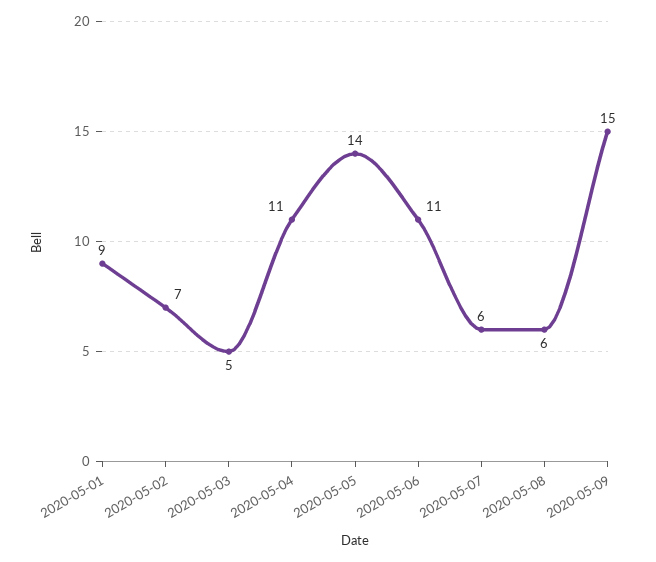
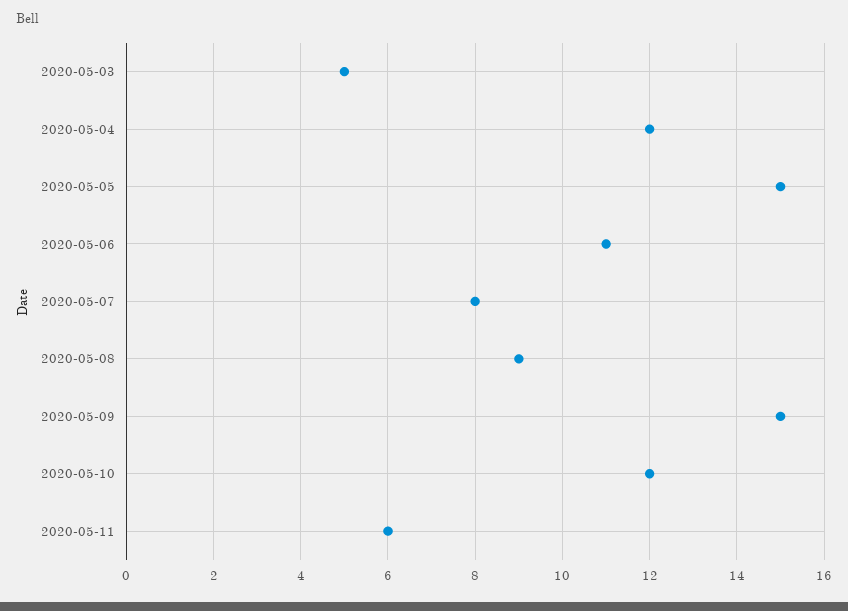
2020-05-01: 9 -> none
2020-05-02: 7 -> none
2020-05-04: 11 -> 12
2020-05-05: 14 -> 15
2020-05-07: 6 -> 8
2020-05-08: 6 -> 9
2020-05-10: none -> 12
2020-05-11: none -> 6

